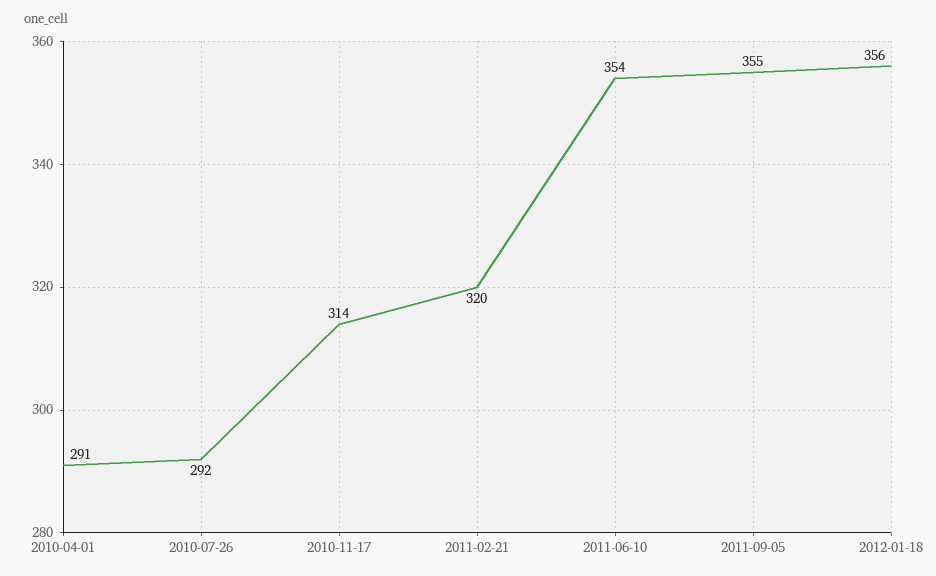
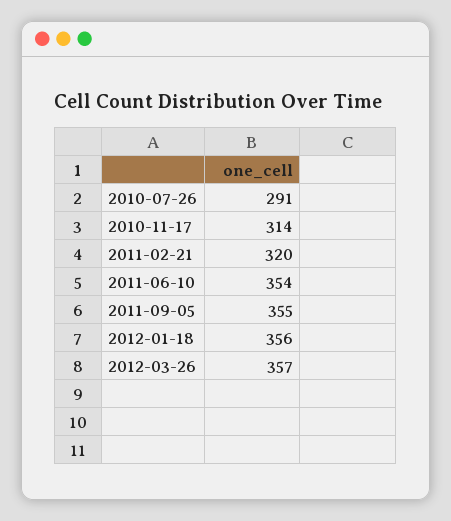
2010-04-01: 291 -> none
2010-07-26: 292 -> 291
2012-03-26: none -> 357

